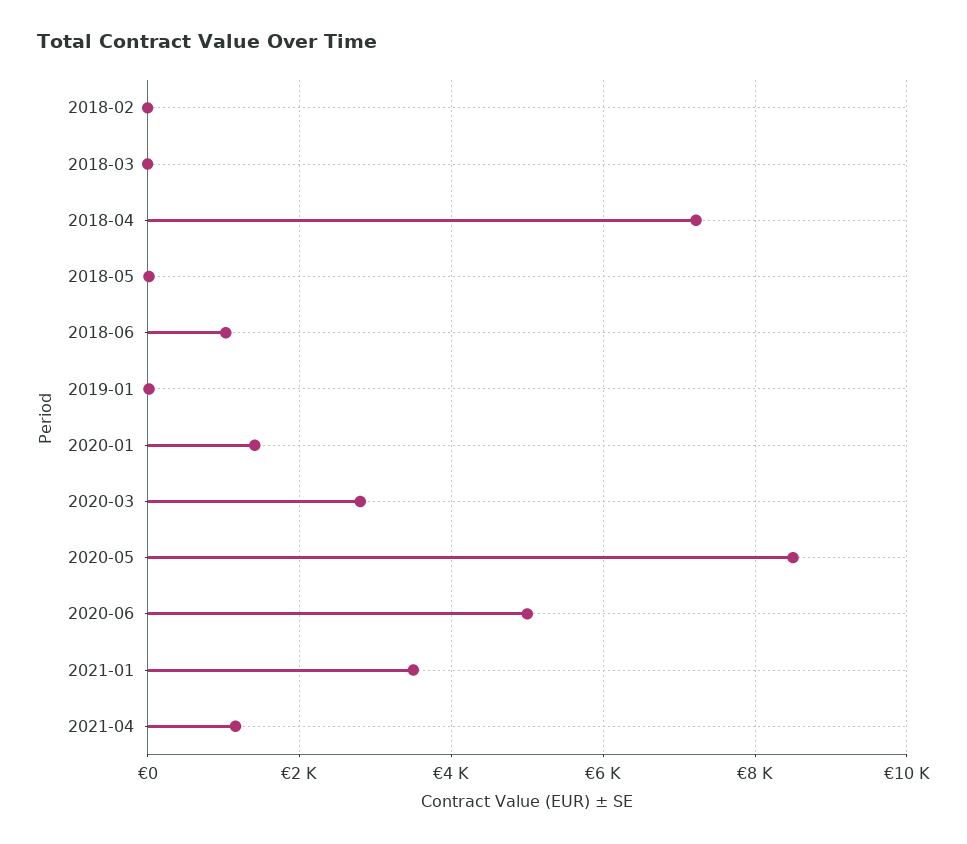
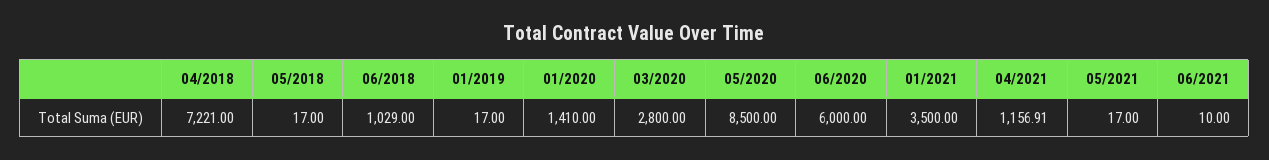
2018-02: 0 -> none
2018-03: 0 -> none
2020-06: 5000 -> 6000
05/2021: none -> 17
06/2021: none -> 10

